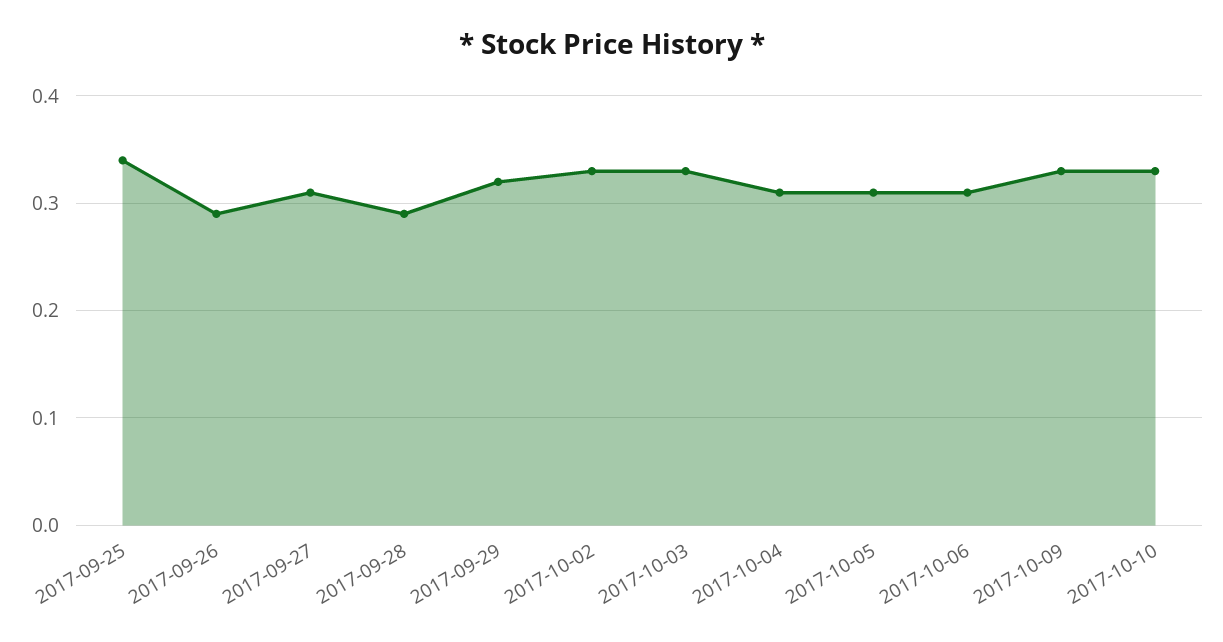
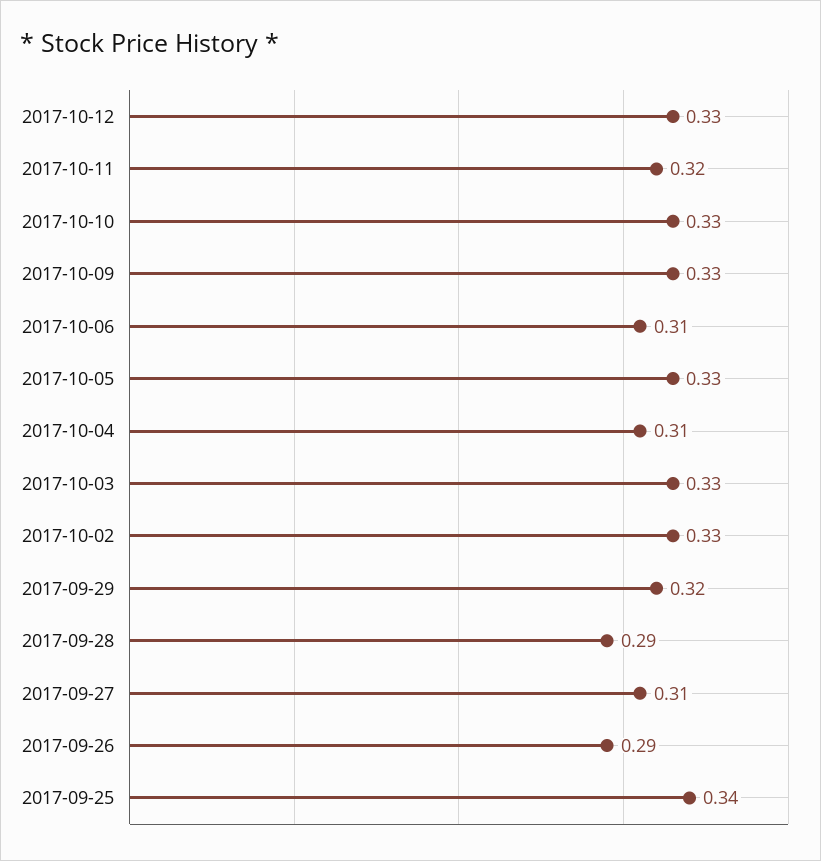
2017-10-05: 0.31 -> 0.33
2017-10-12: none -> 0.33
2017-10-11: none -> 0.32

